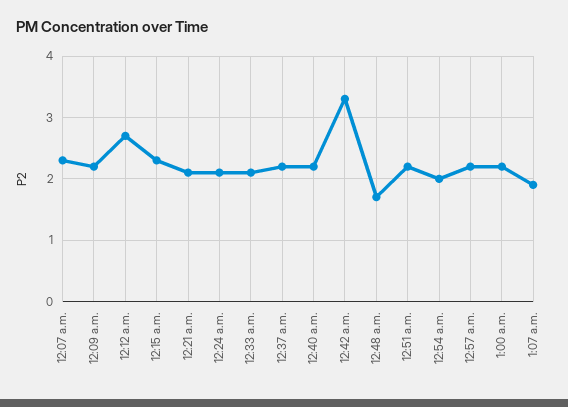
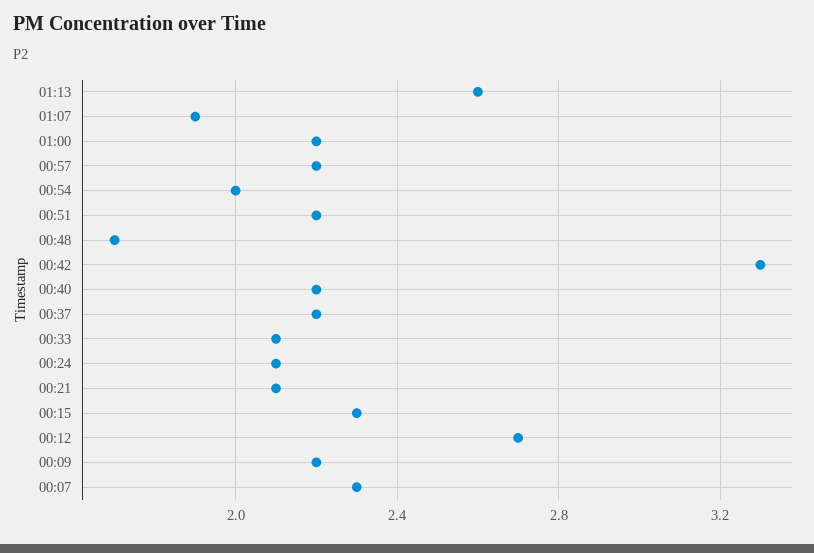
01:13: none -> 2.6

